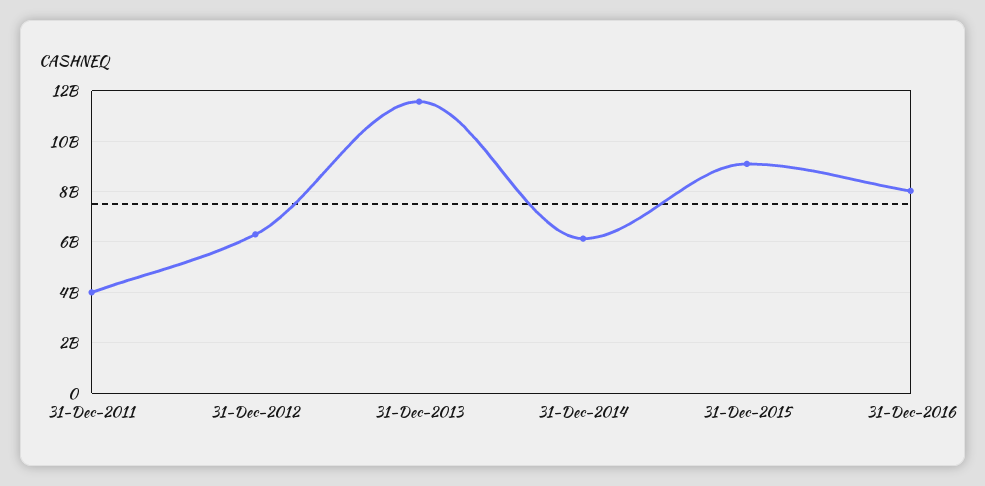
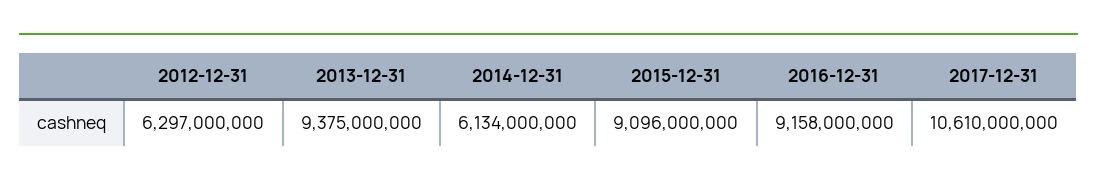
31-Dec-2011: 4000000000 -> none
31-Dec-2013: 11500000000 -> 9375000000
31-Dec-2016: 8000000000 -> 9158000000
2017-12-31: none -> 10610000000

